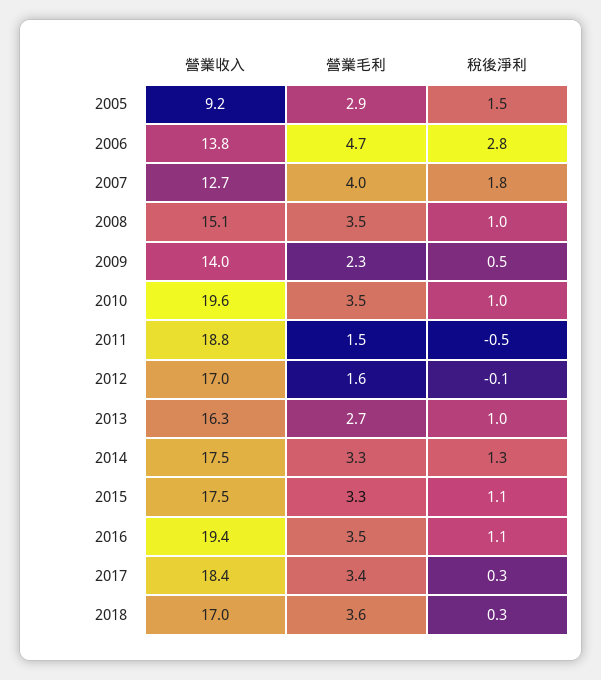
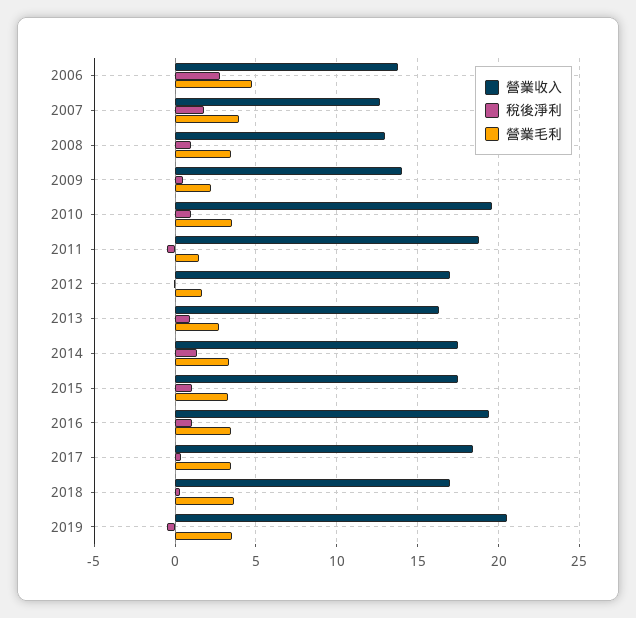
營業收入, 2005: 9.2 -> none
營業毛利, 2005: 2.9 -> none
稅後淨利, 2005: 1.5 -> none
營業收入, 2008: 15.1 -> 13
營業收入, 2019: none -> 20.5
稅後淨利, 2019: none -> -0.5
營業毛利, 2019: none -> 3.5

